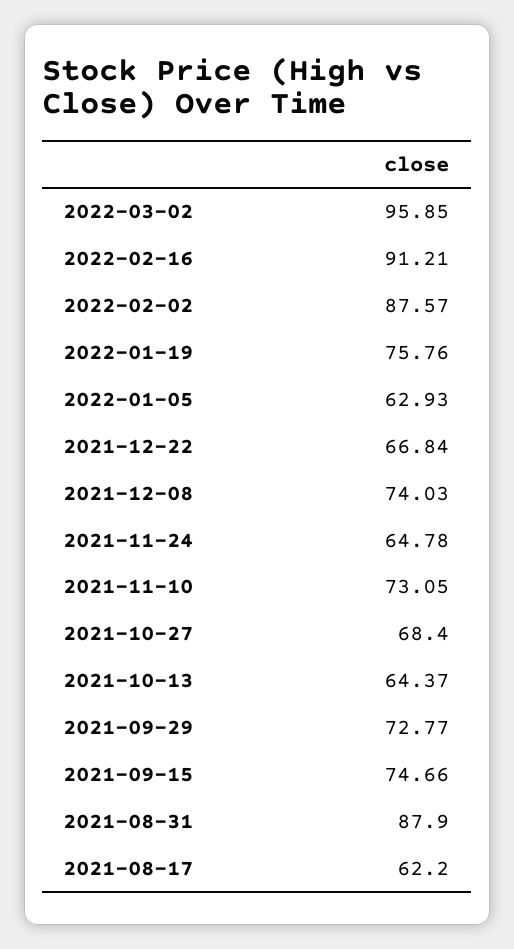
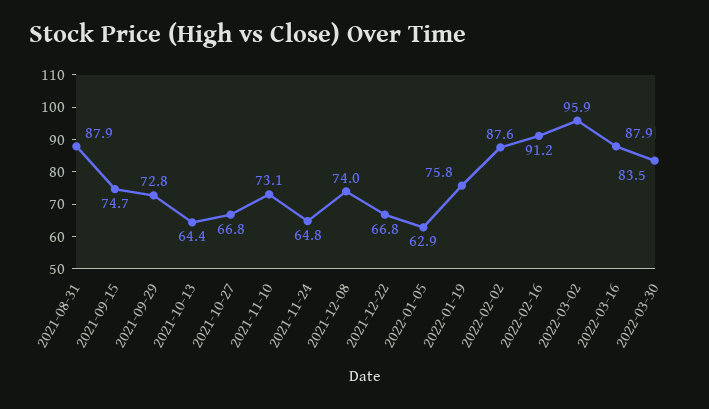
2021-10-27: 68.4 -> 66.8
2021-08-17: 62.2 -> none
2022-03-16: none -> 87.9
2022-03-30: none -> 83.5

